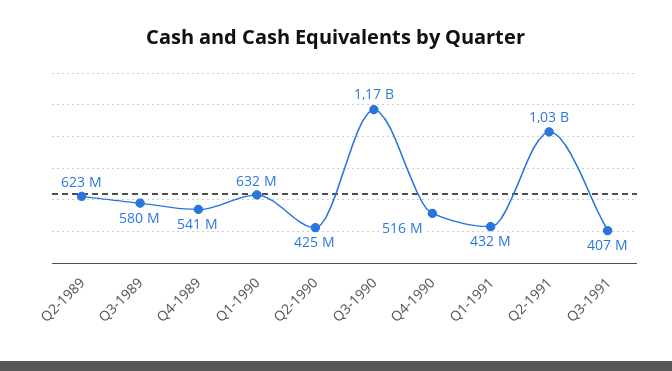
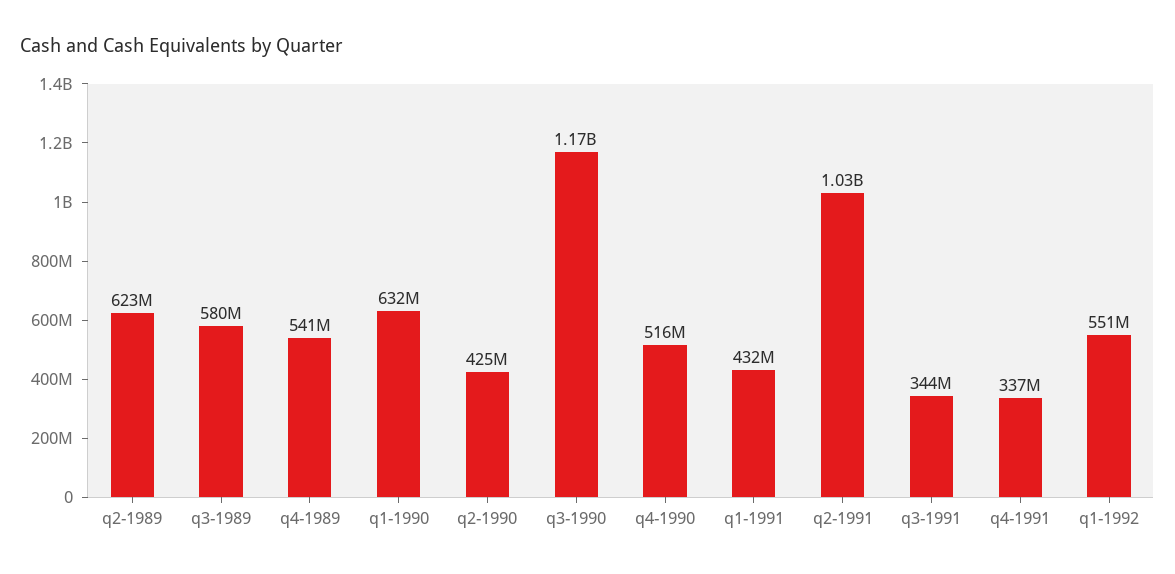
Q3-1991: 407000000 -> 344000000
q4-1991: none -> 337000000
q1-1992: none -> 551000000

